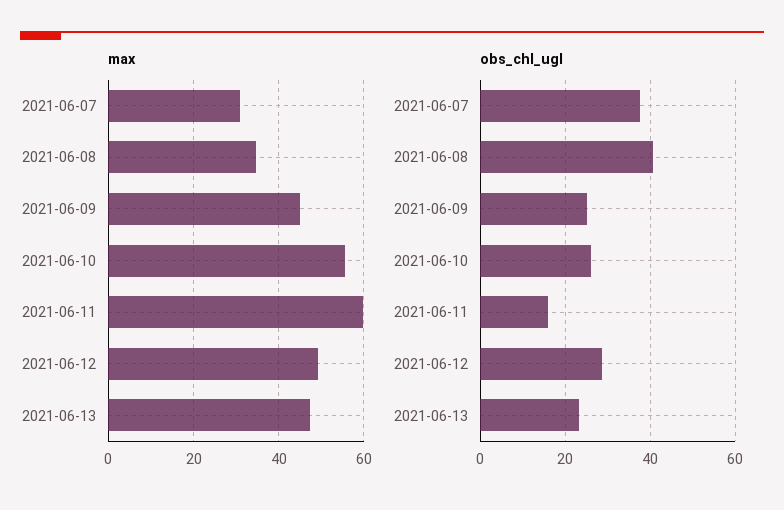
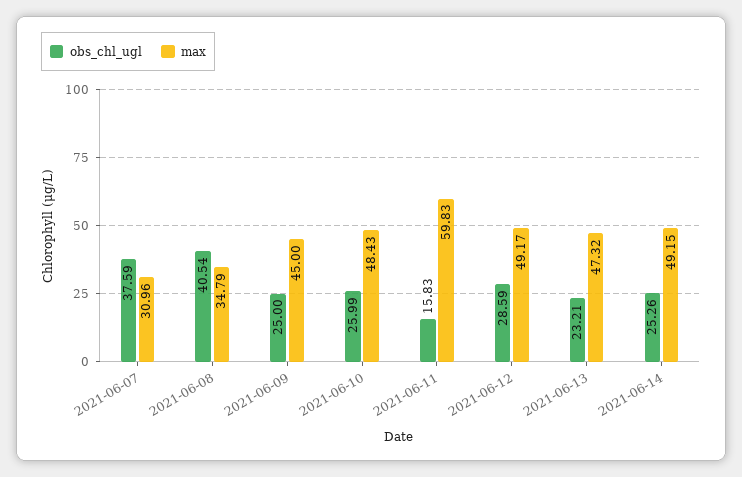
max, 2021-06-10: 56 -> 48.43
obs_chl_ugl, 2021-06-14: none -> 25.26
max, 2021-06-14: none -> 49.15

